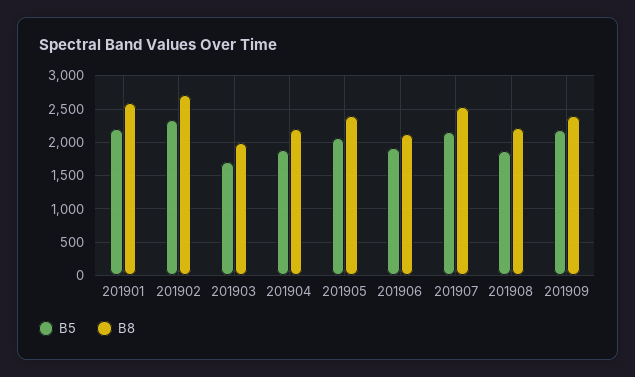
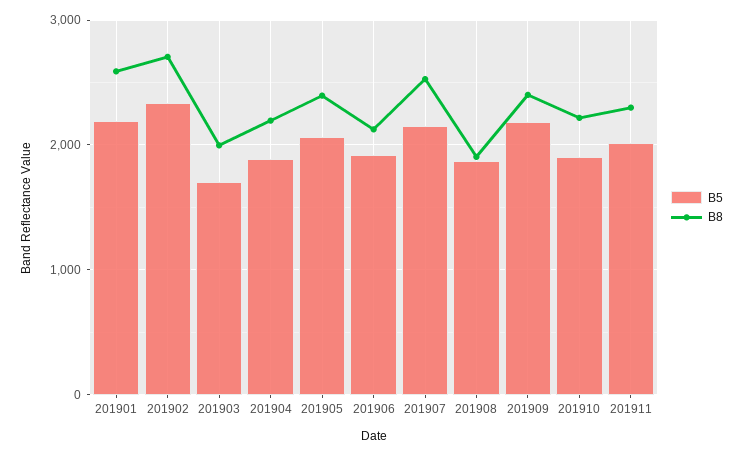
B8, 201908: 2200 -> 1900
B5, 201910: none -> 1900
B8, 201910: none -> 2200
B5, 201911: none -> 2000
B8, 201911: none -> 2300

